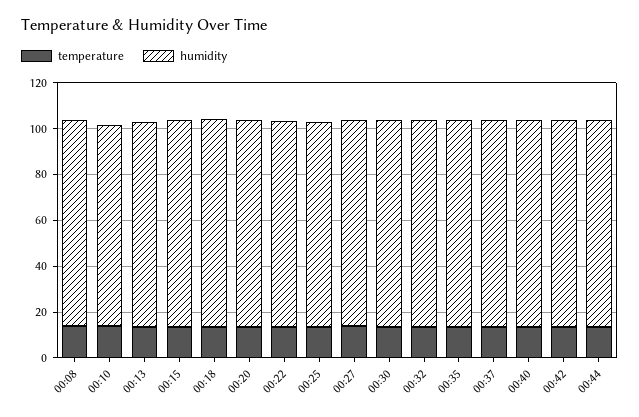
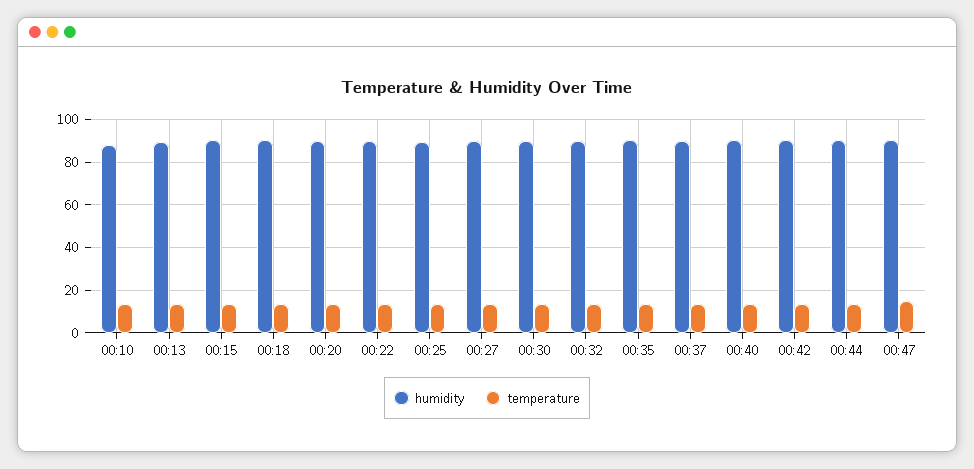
temperature, 00:08: 15 -> none
humidity, 00:08: 90 -> none
humidity, 00:47: none -> 90
temperature, 00:47: none -> 15

